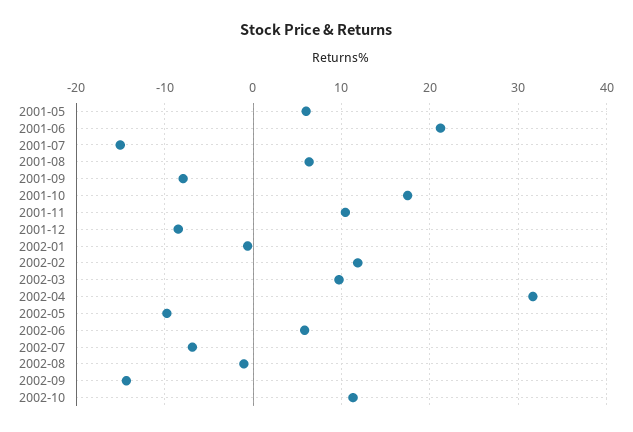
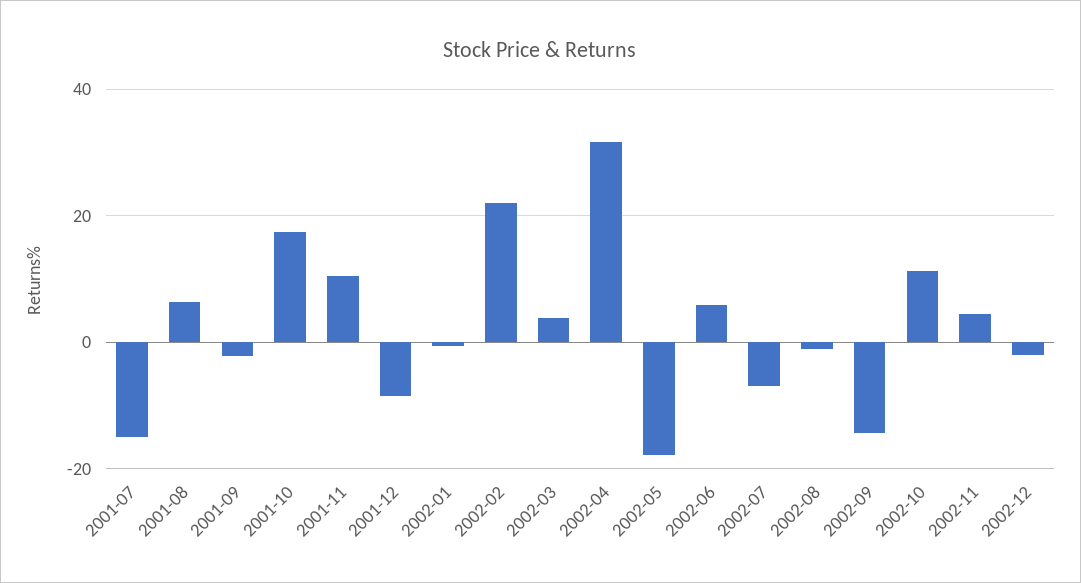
2001-05: 6 -> none
2001-06: 21 -> none
2001-09: -8 -> -2
2002-02: 12 -> 22
2002-03: 10 -> 4
2002-05: -10 -> -18
2002-11: none -> 4
2002-12: none -> -2

